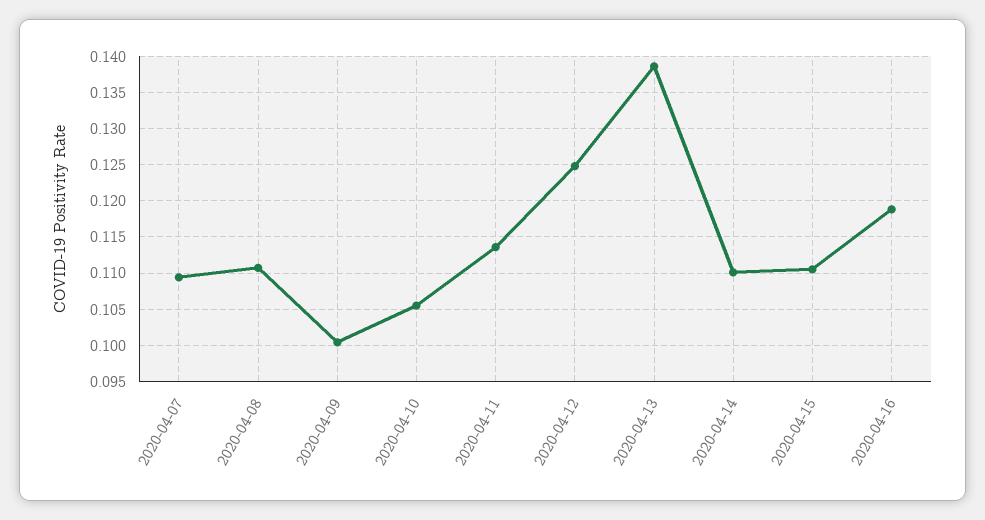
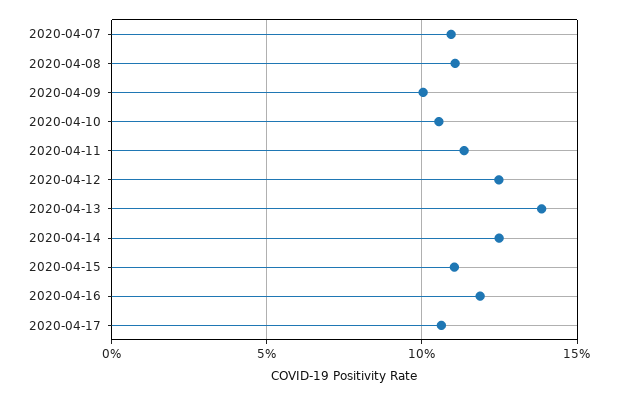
2020-04-14: 0.11 -> 0.125
2020-04-17: none -> 0.105

